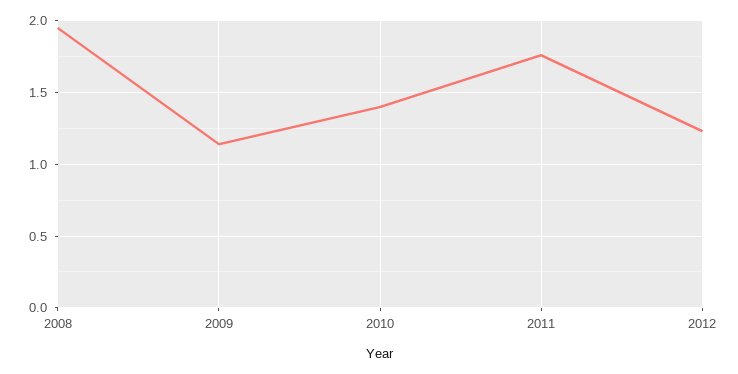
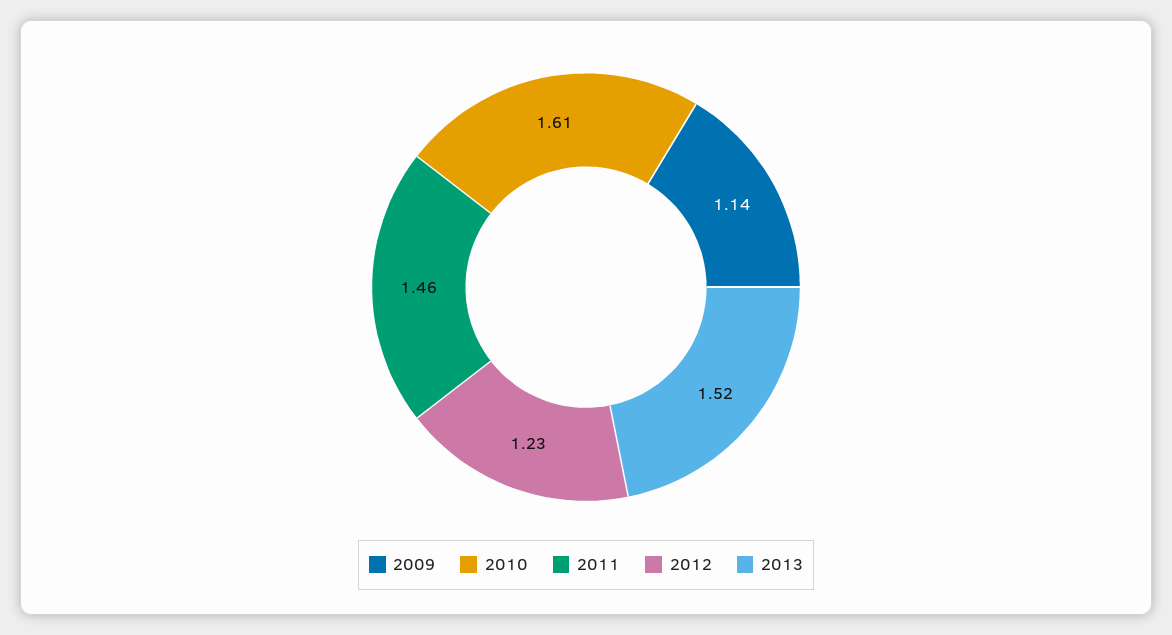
2008: 1.95 -> none
2010: 1.4 -> 1.61
2011: 1.75 -> 1.46
2013: none -> 1.52

